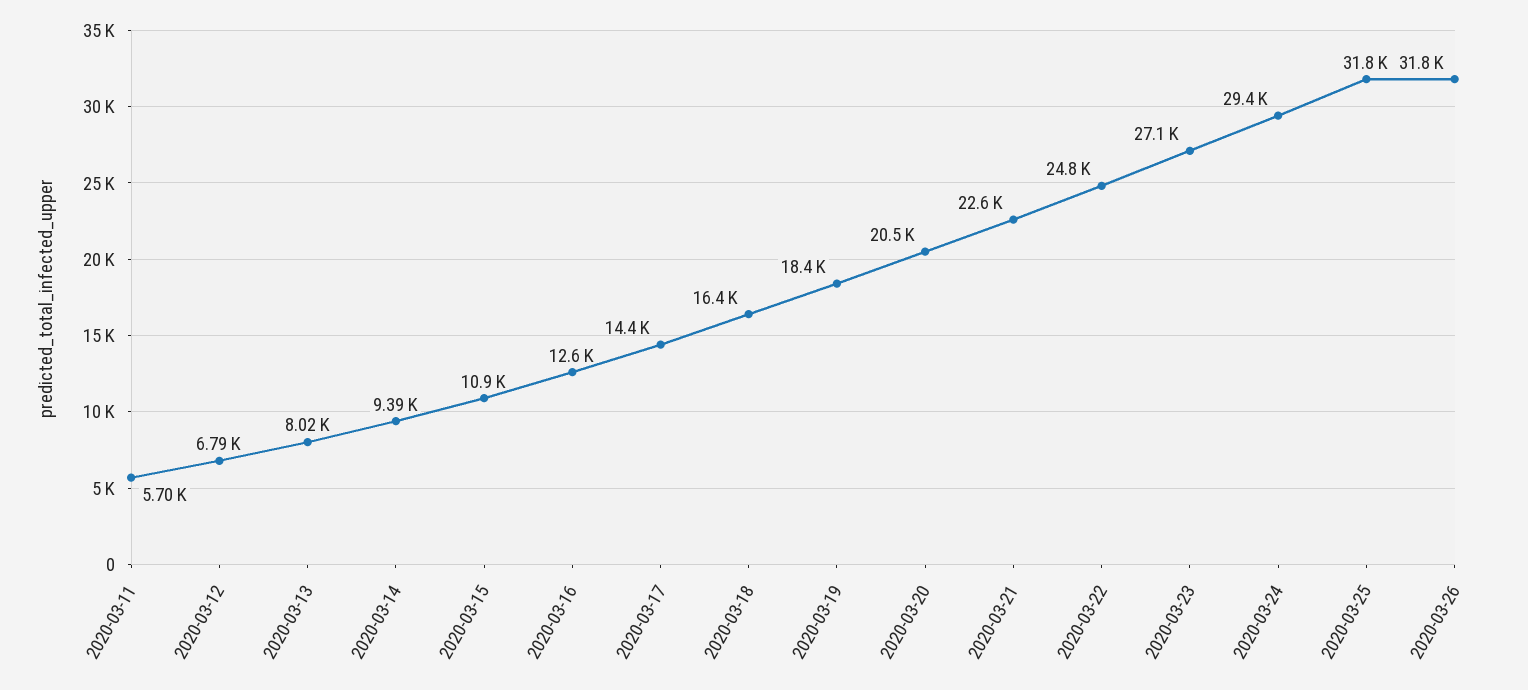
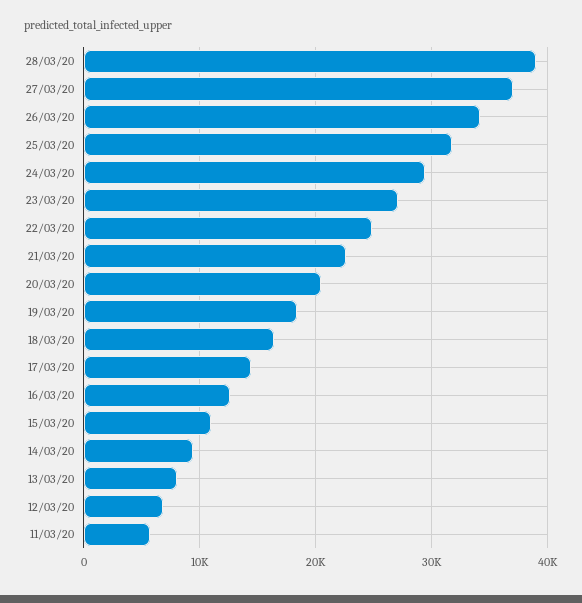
2020-03-26: 31800 -> 34000
28/03/20: none -> 39000
27/03/20: none -> 37000

